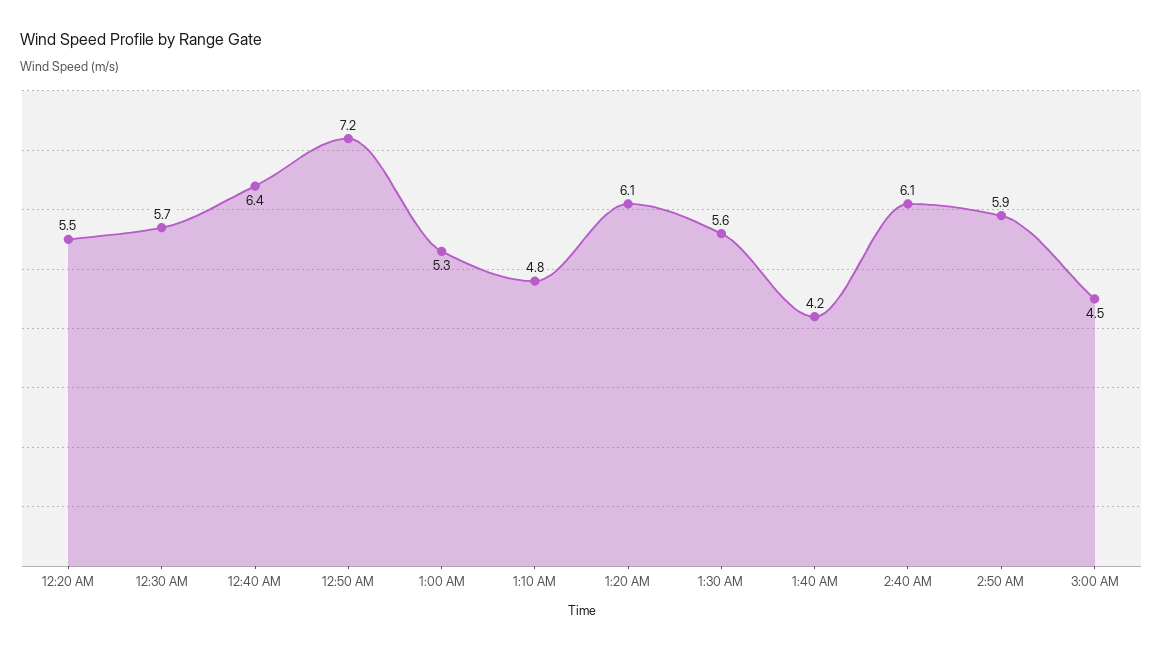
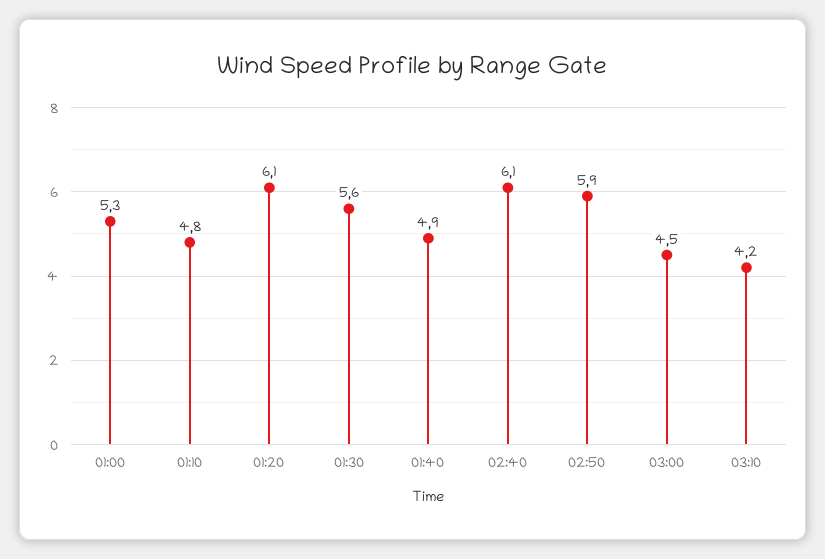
12:20 AM: 5.5 -> none
12:30 AM: 5.7 -> none
12:40 AM: 6.4 -> none
12:50 AM: 7.2 -> none
1:40 AM: 4.2 -> 4.9
03:10: none -> 4.2

